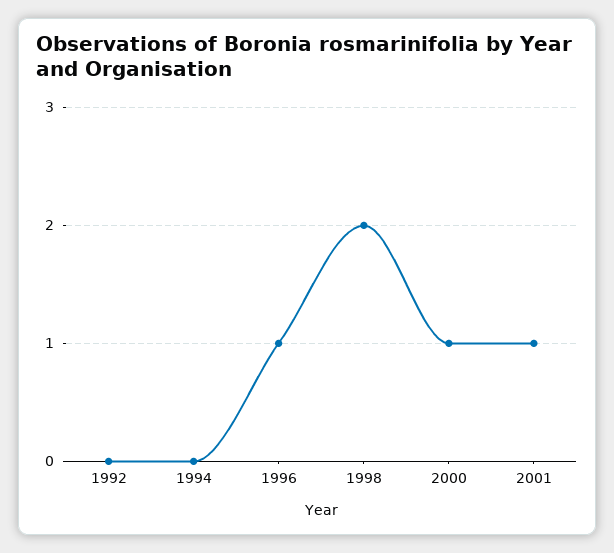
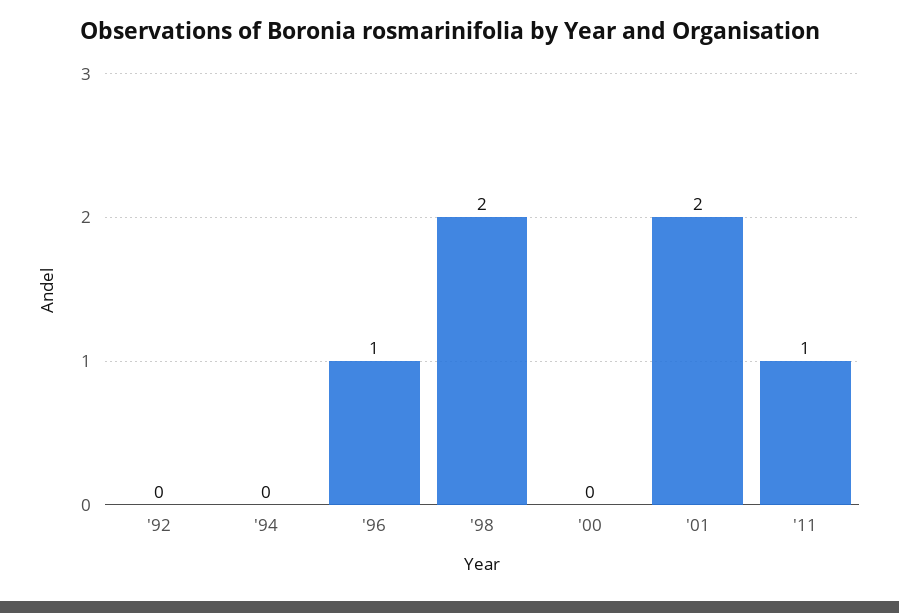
2000: 1 -> 0
2001: 1 -> 2
'11: none -> 1

